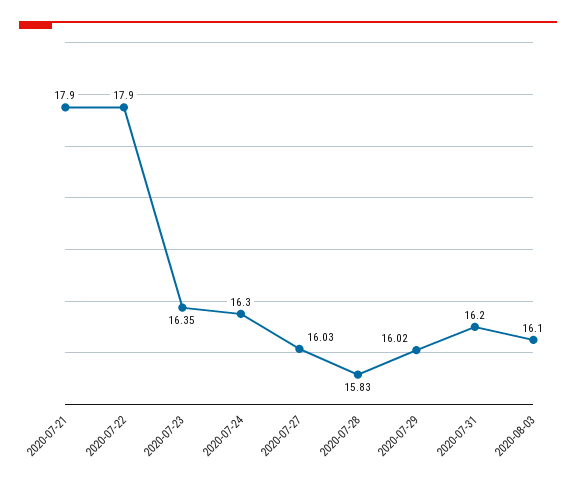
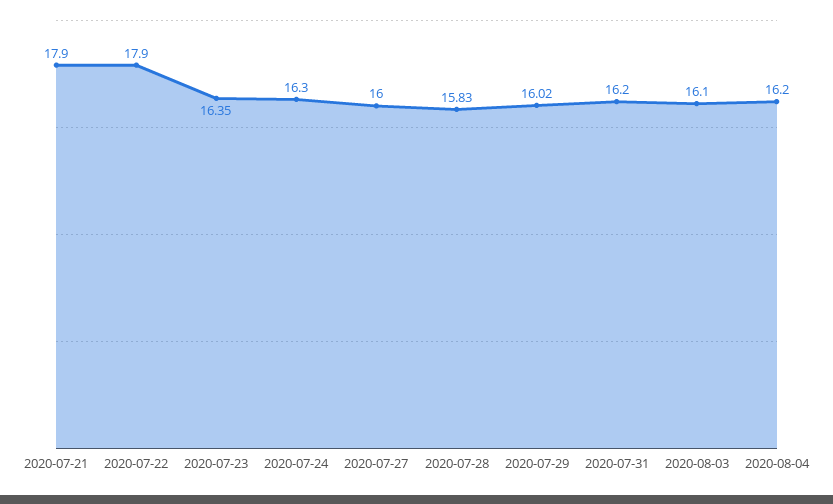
2020-07-27: 16.03 -> 16
2020-08-04: none -> 16.2

